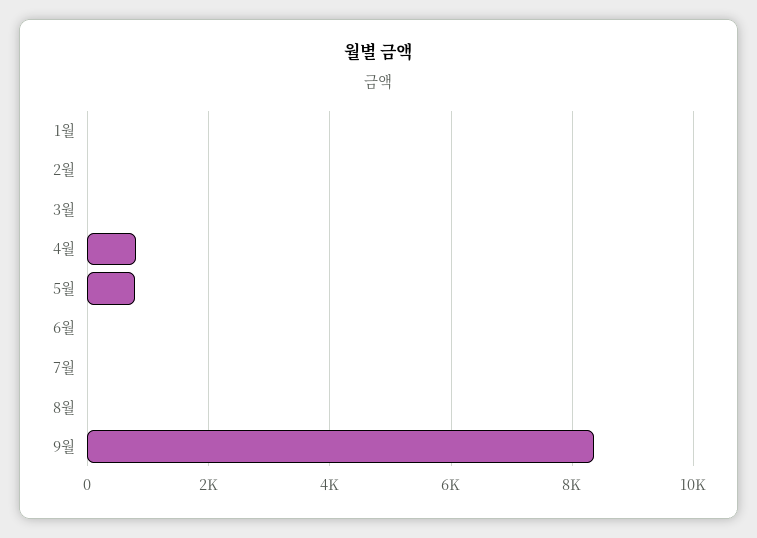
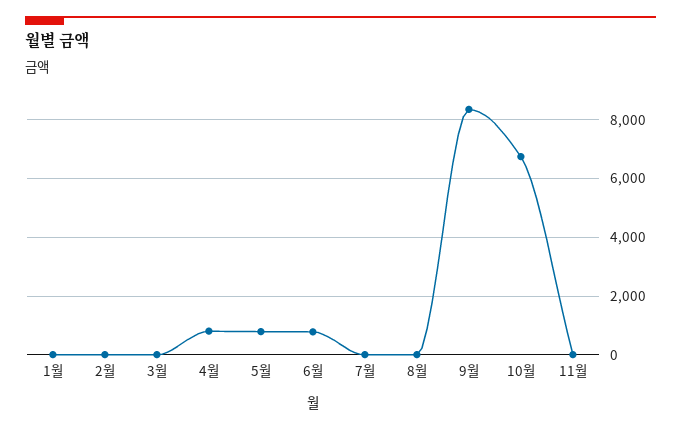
6월: 0 -> 750
10월: none -> 6750
11월: none -> 0

